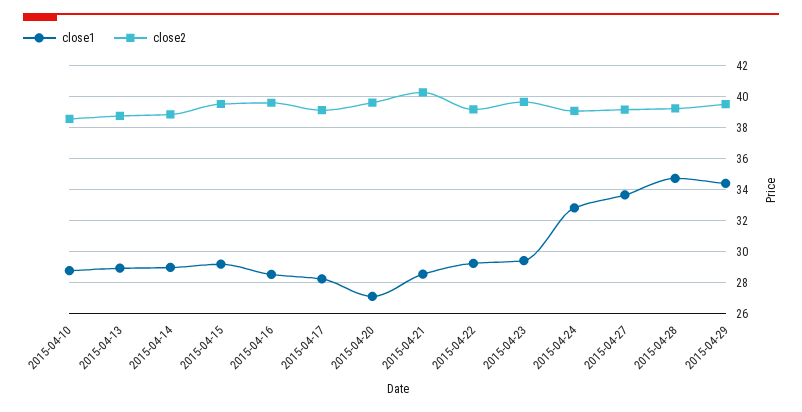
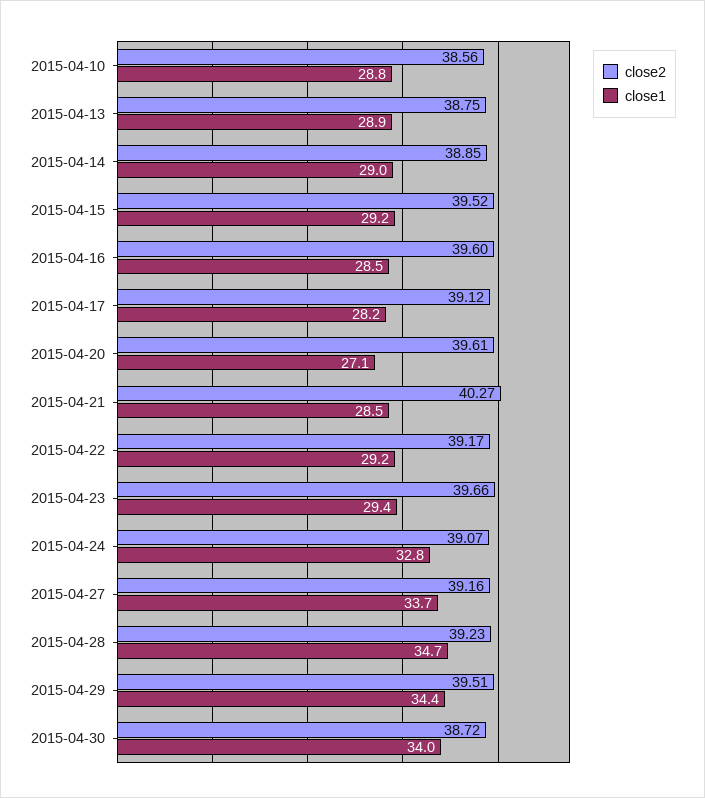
close2, 2015-04-30: none -> 38.72
close1, 2015-04-30: none -> 34

